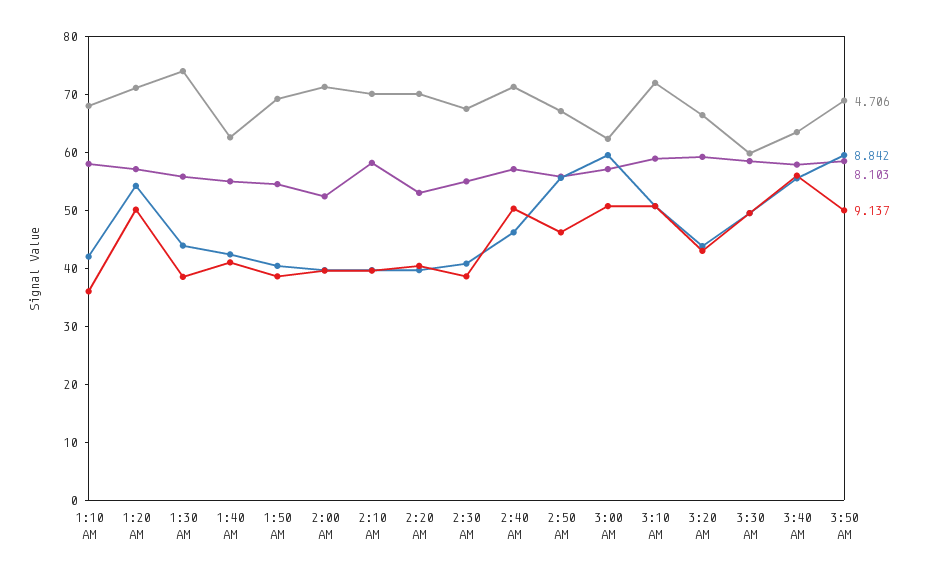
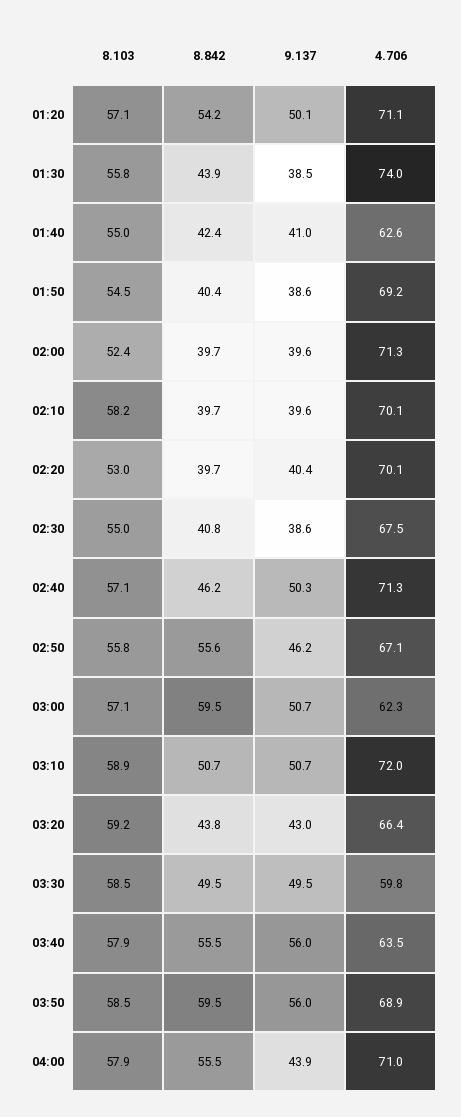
4.706, 1:10 AM: 68 -> none
8.842, 1:10 AM: 42 -> none
8.103, 1:10 AM: 58 -> none
9.137, 1:10 AM: 36 -> none
9.137, 3:50 AM: 50 -> 56
8.103, 04:00: none -> 57.9
8.842, 04:00: none -> 55.5
9.137, 04:00: none -> 43.9
4.706, 04:00: none -> 71

